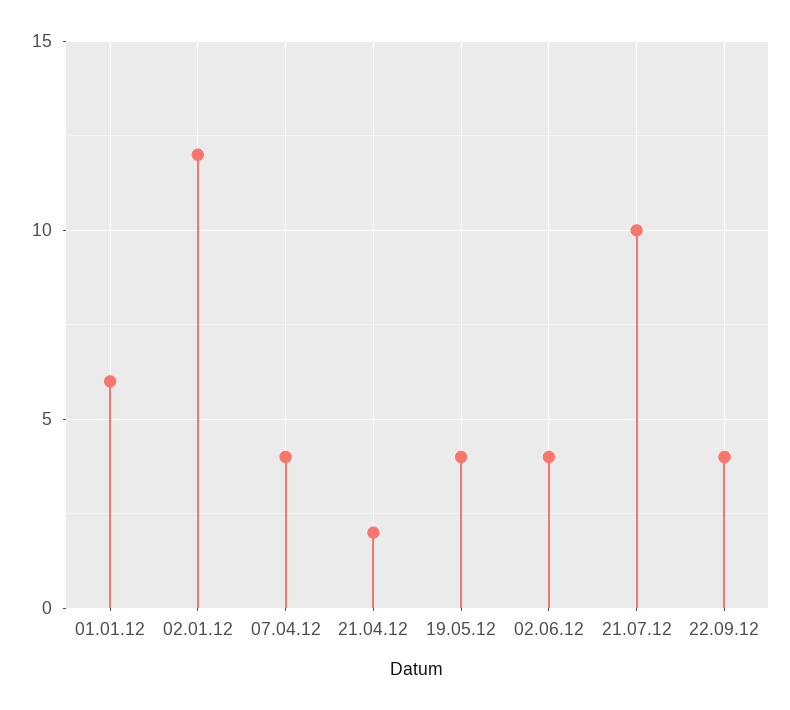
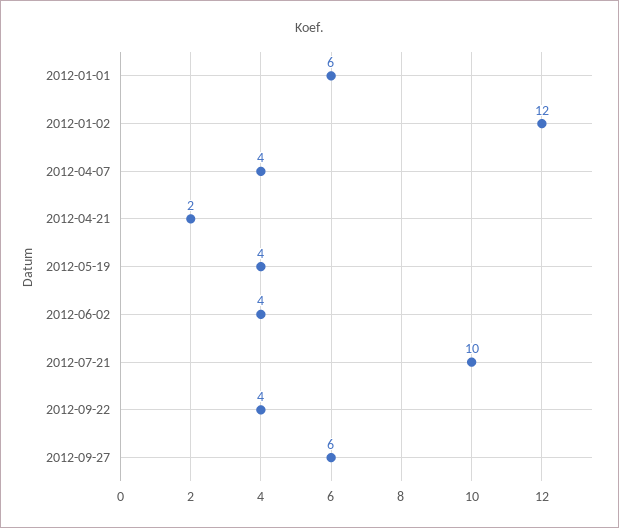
2012-09-27: none -> 6

